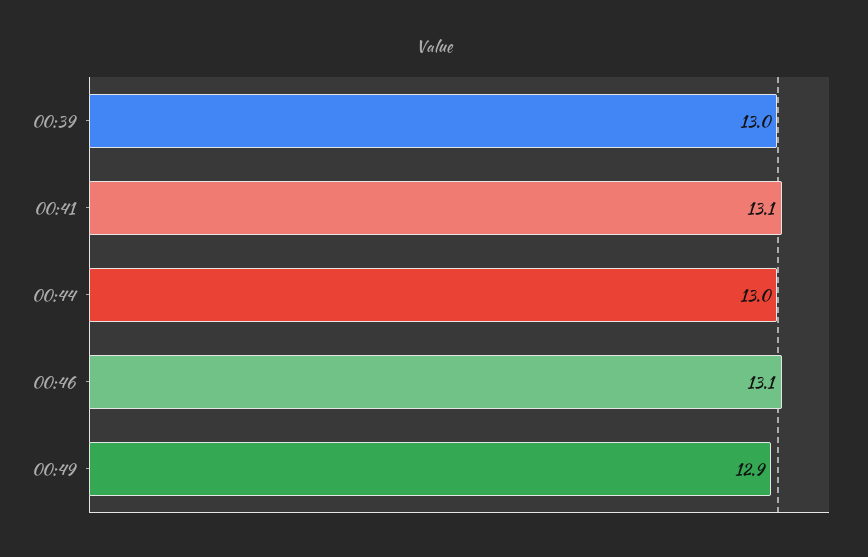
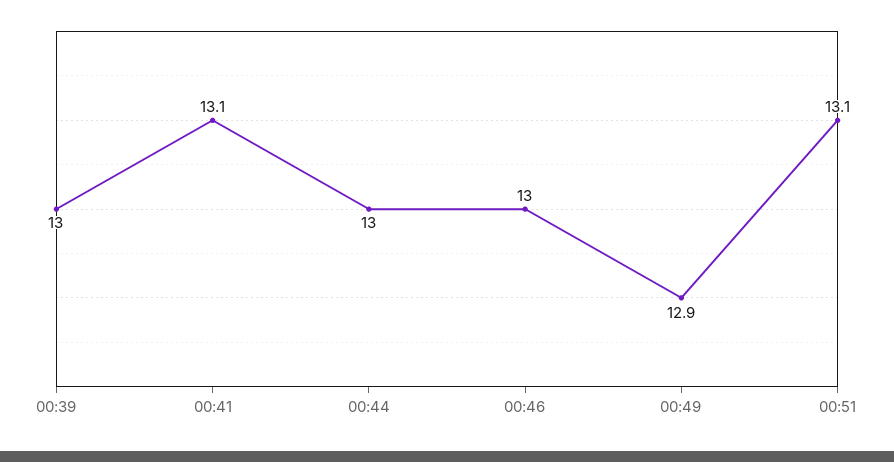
00:46: 13.1 -> 13
00:51: none -> 13.1

